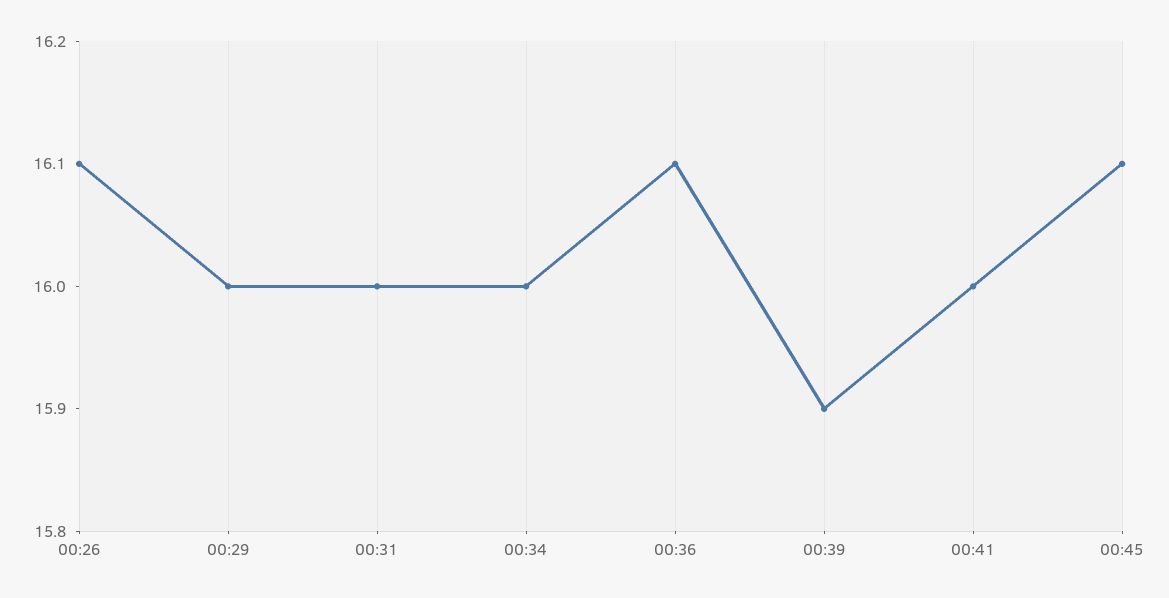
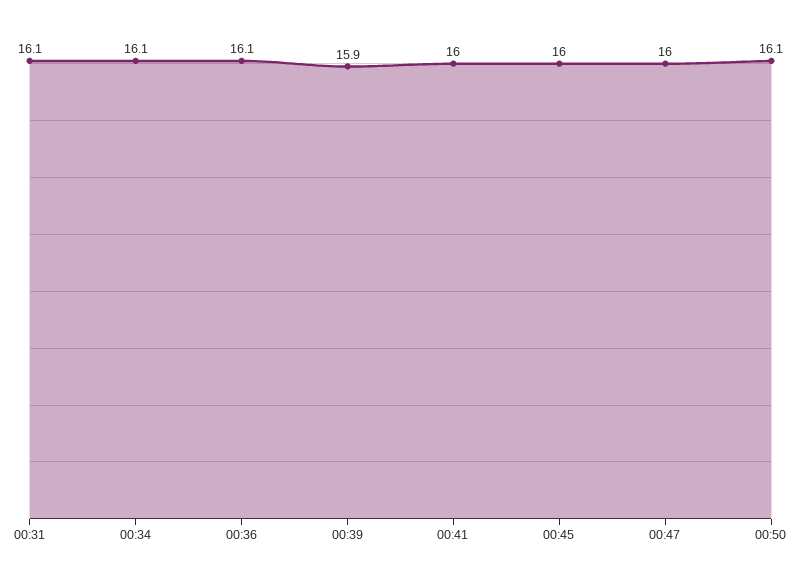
00:26: 16.1 -> none
00:29: 16 -> none
00:31: 16 -> 16.1
00:34: 16 -> 16.1
00:45: 16.1 -> 16
00:47: none -> 16
00:50: none -> 16.1

